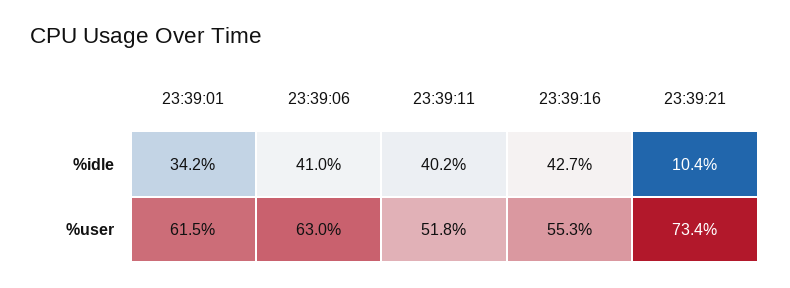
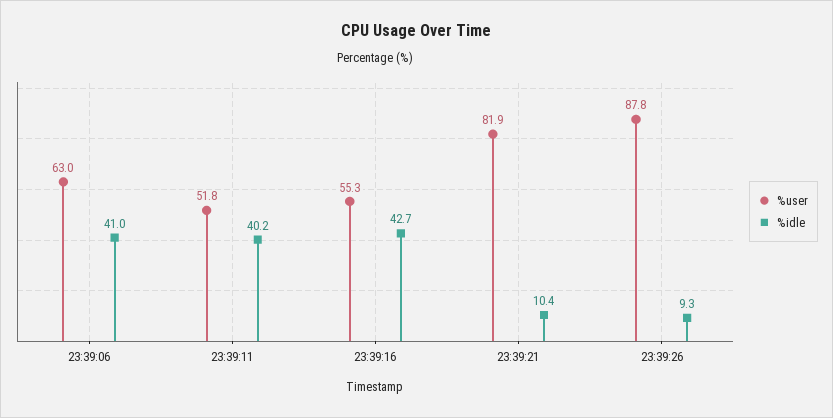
%idle, 23:39:01: 34.2 -> none
%user, 23:39:01: 61.5 -> none
%user, 23:39:21: 73.4 -> 81.9
%user, 23:39:26: none -> 87.8
%idle, 23:39:26: none -> 9.3

